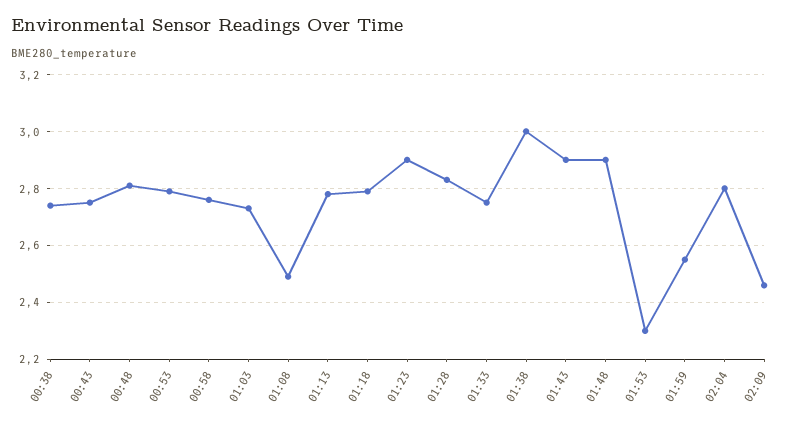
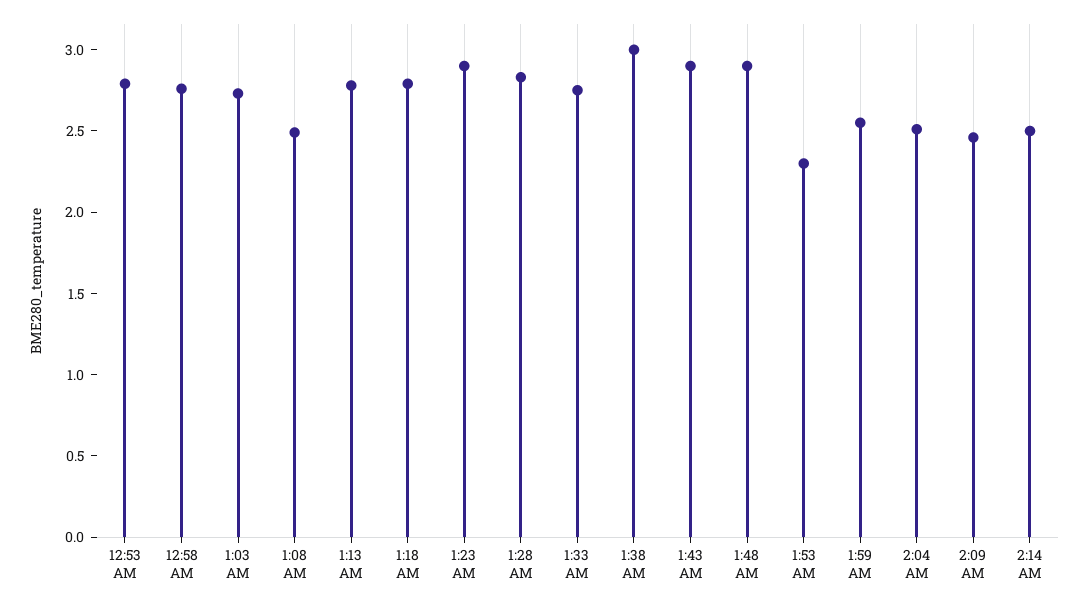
00:38: 2.75 -> none
00:43: 2.75 -> none
00:48: 2.8 -> none
02:04: 2.8 -> 2.5
2:14 AM: none -> 2.5

